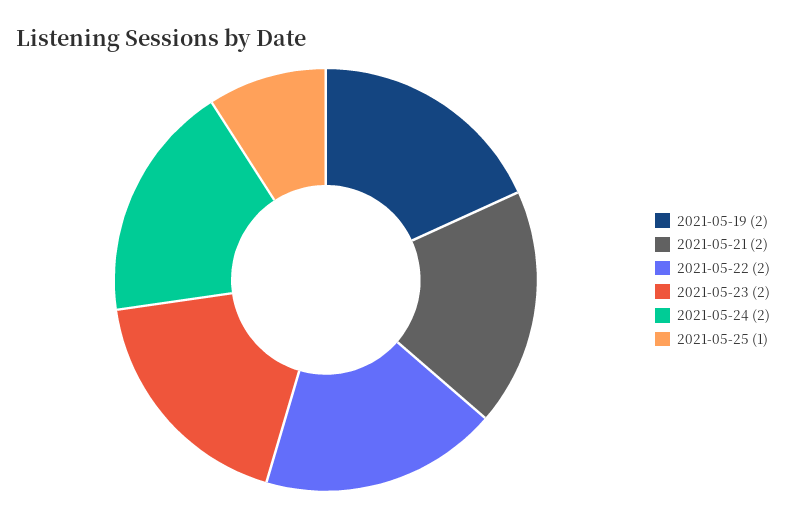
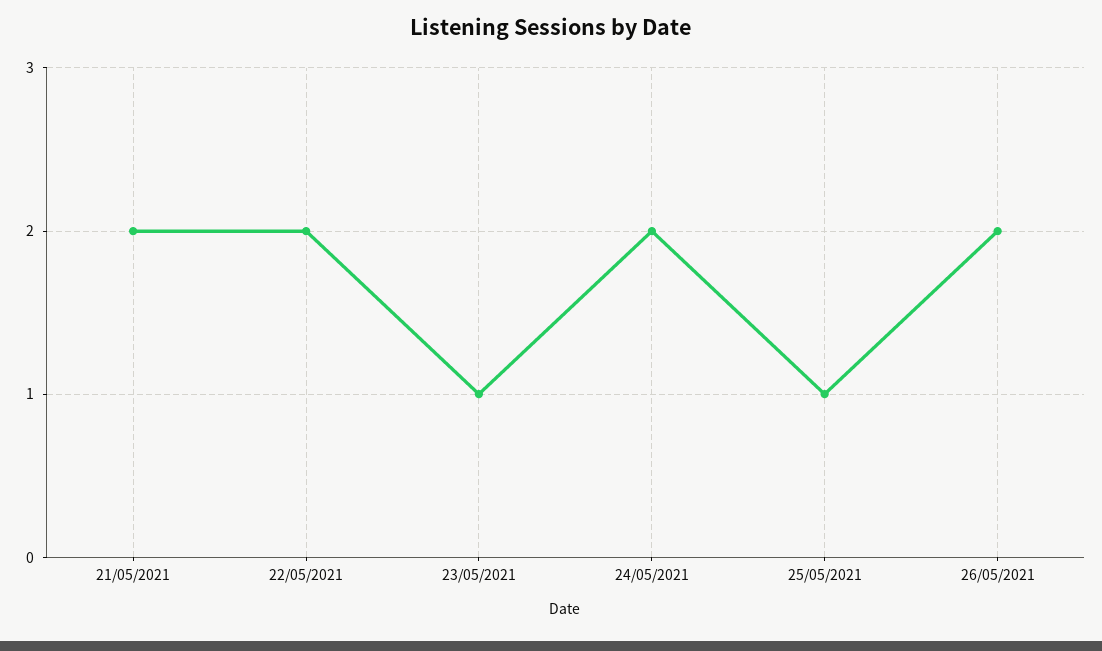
2021-05-19: 2 -> none
2021-05-23: 2 -> 1
26/05/2021: none -> 2

